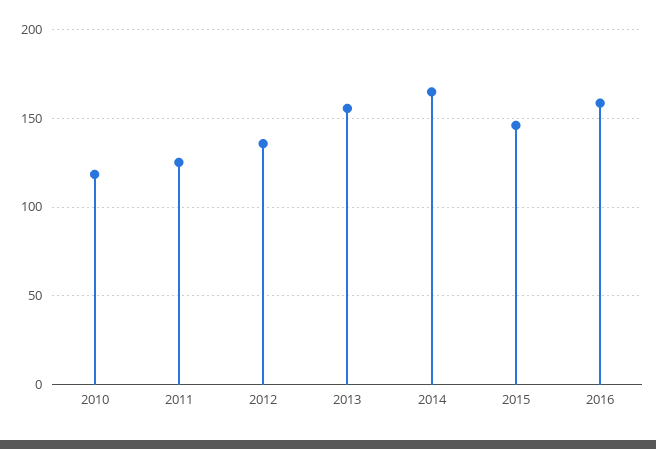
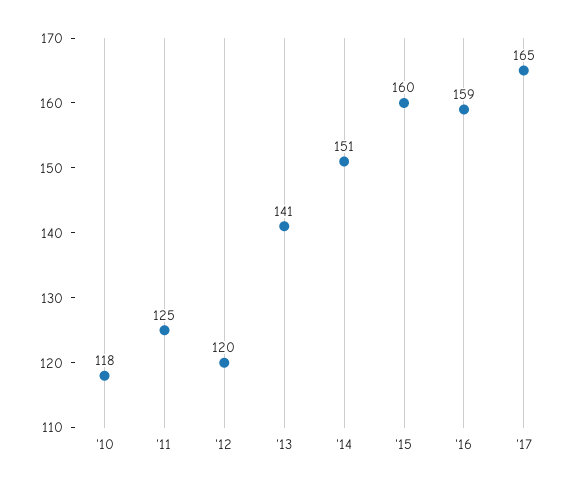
2012: 135 -> 120
2013: 155 -> 141
2014: 165 -> 151
2015: 145 -> 160
'17: none -> 165

